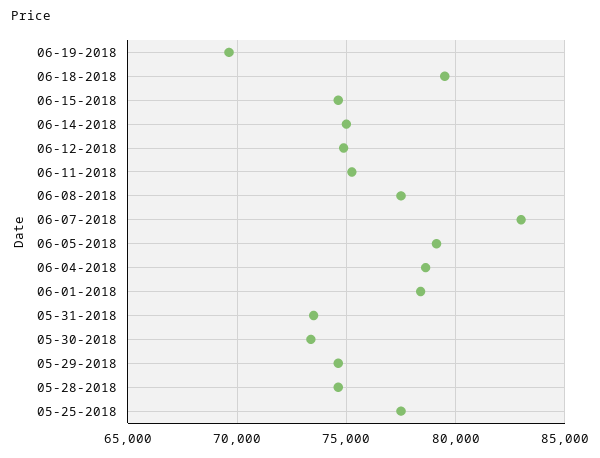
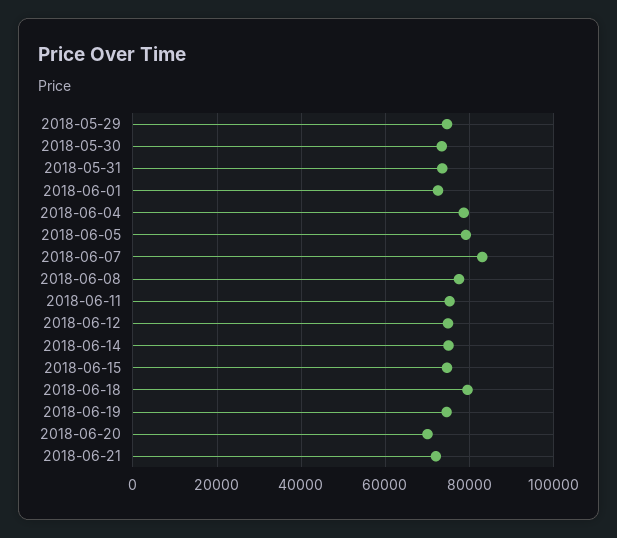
06-19-2018: 69500 -> 74000
06-01-2018: 78500 -> 72000
05-28-2018: 74500 -> none
05-25-2018: 77500 -> none
2018-06-20: none -> 70000
2018-06-21: none -> 72000

